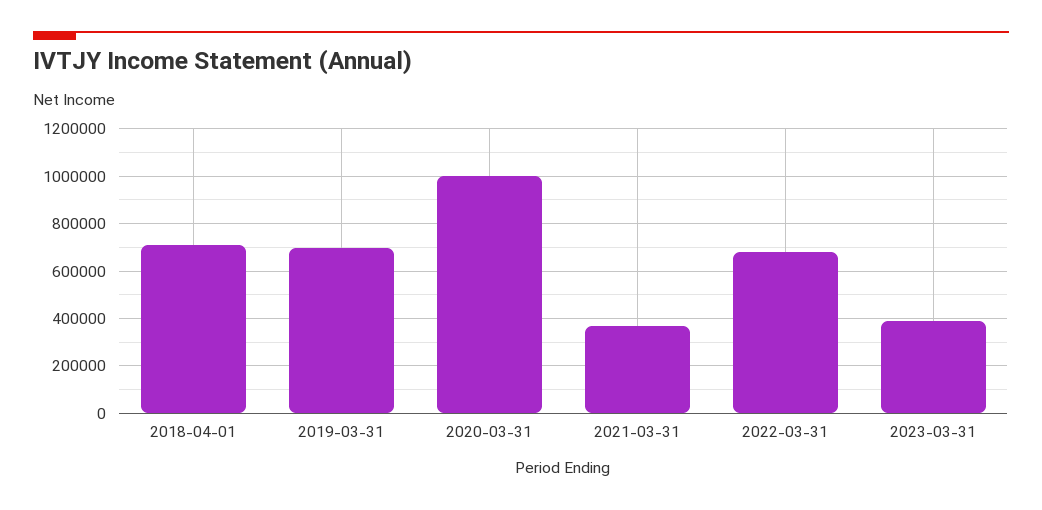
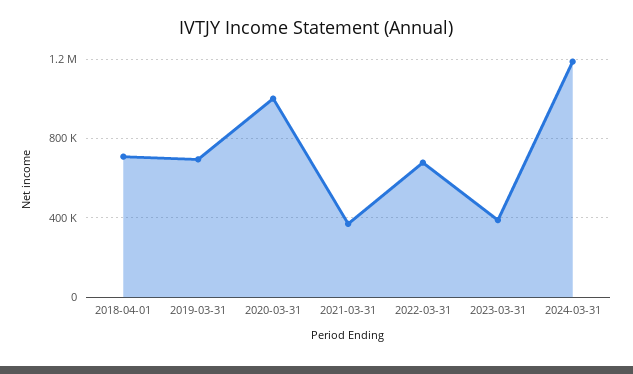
2024-03-31: none -> 1200000

